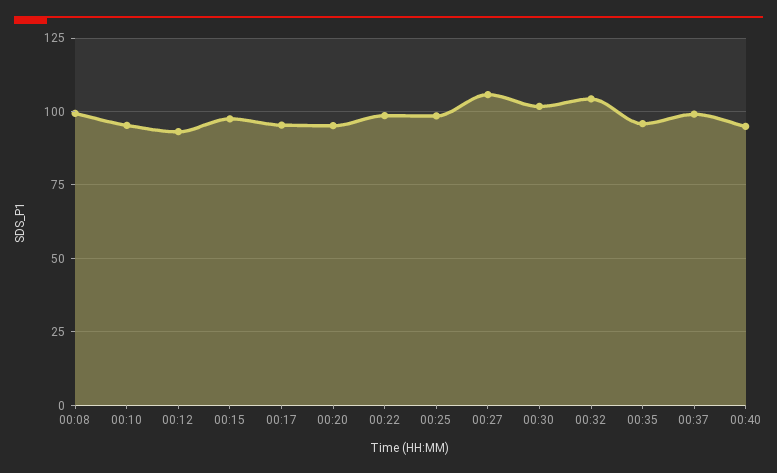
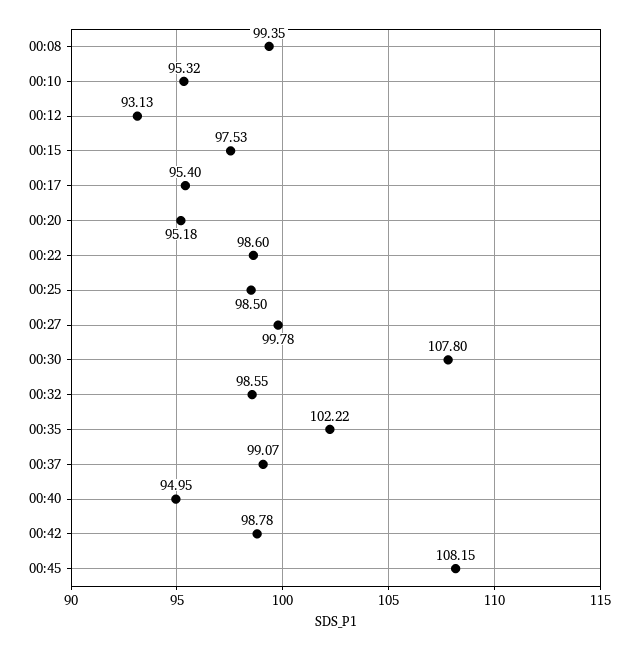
00:27: 105 -> 99.78
00:30: 102.5 -> 107.8
00:32: 105 -> 98.55
00:35: 95 -> 102.22
00:42: none -> 98.78
00:45: none -> 108.15

